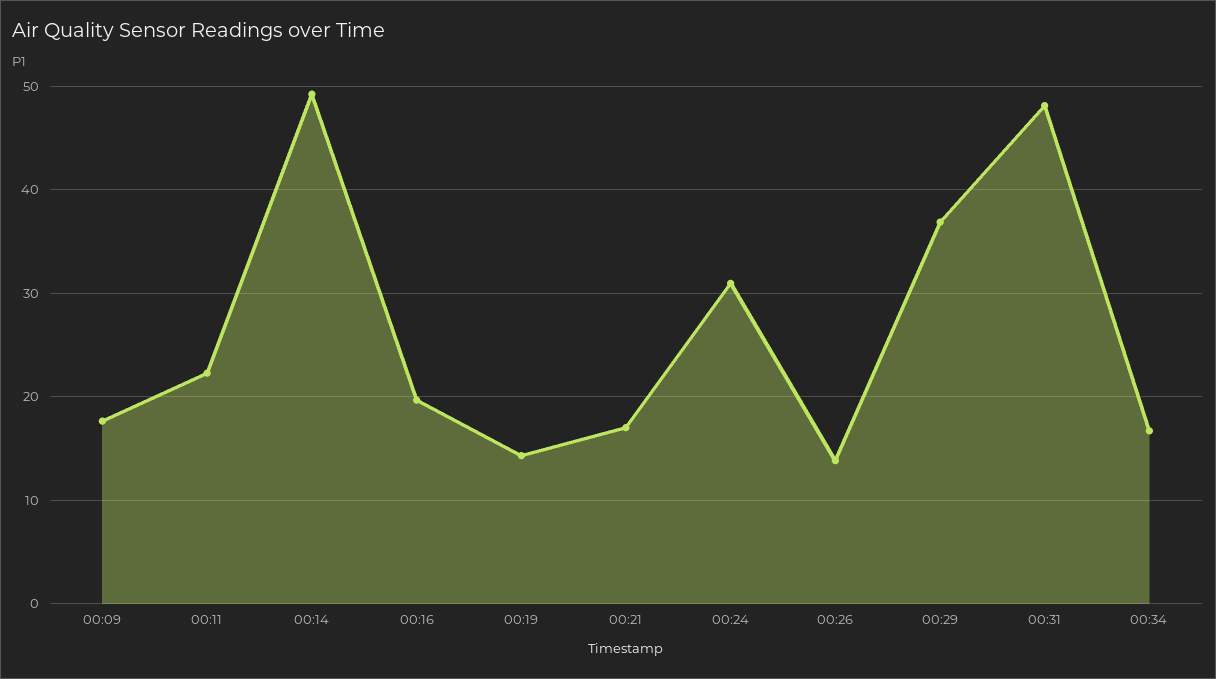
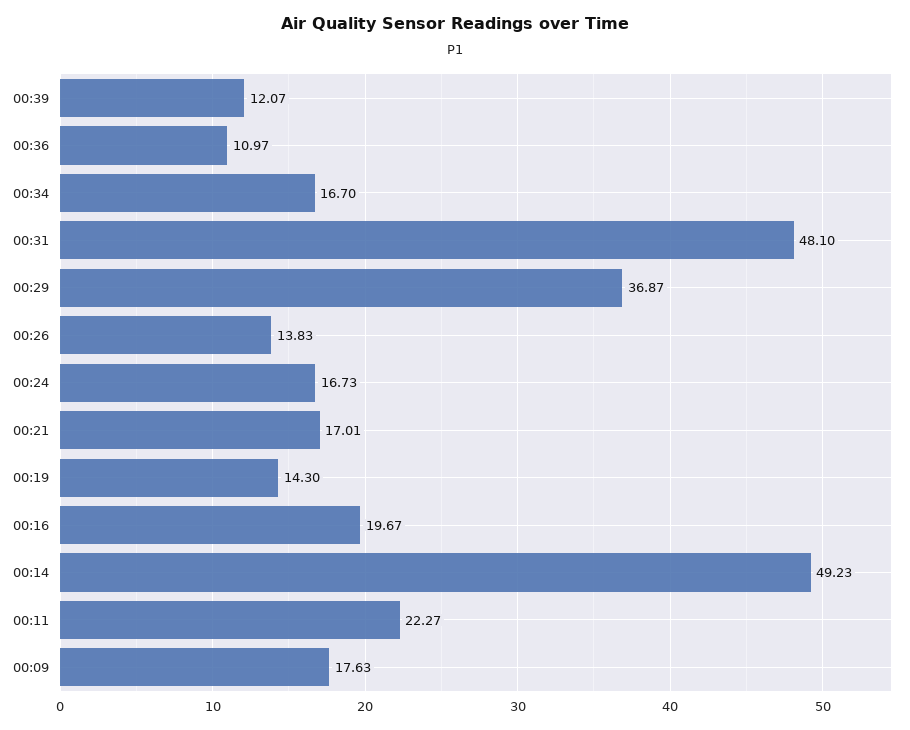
00:24: 31 -> 16.73
00:39: none -> 12.07
00:36: none -> 10.97

